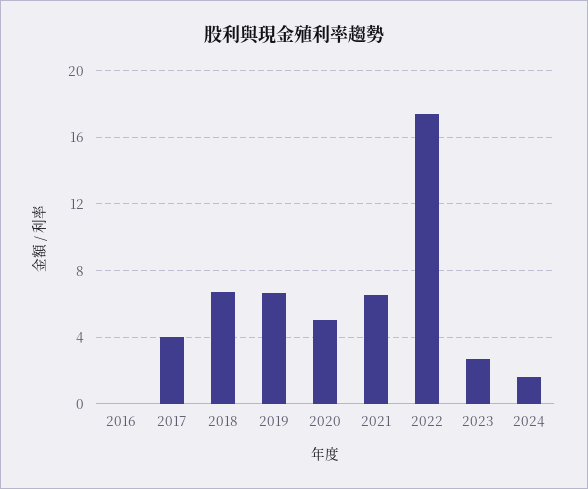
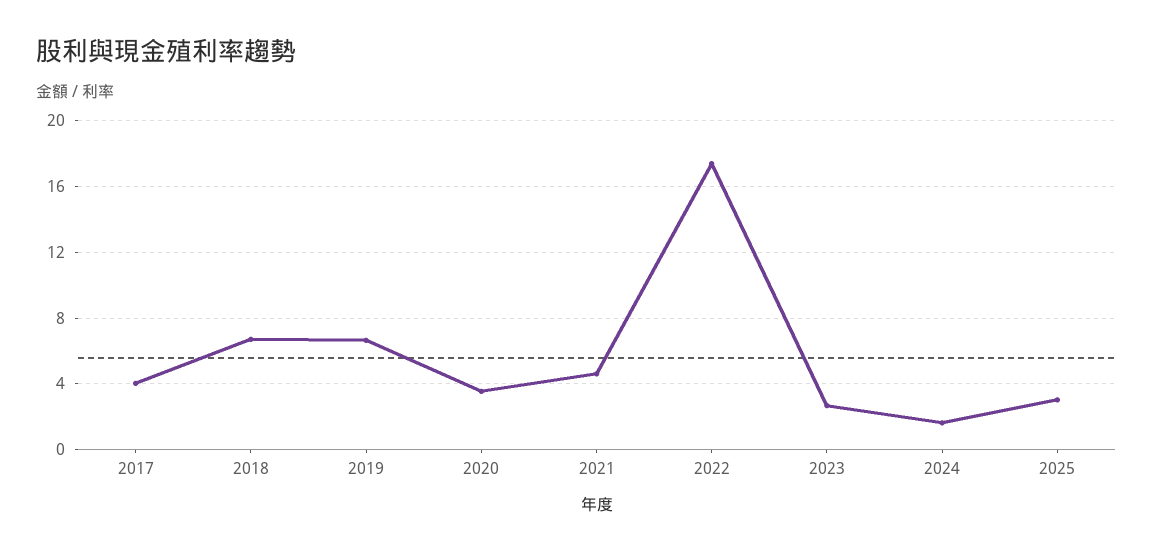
2016: 0 -> none
2020: 5 -> 3.5
2021: 6.5 -> 4.5
2025: none -> 3

